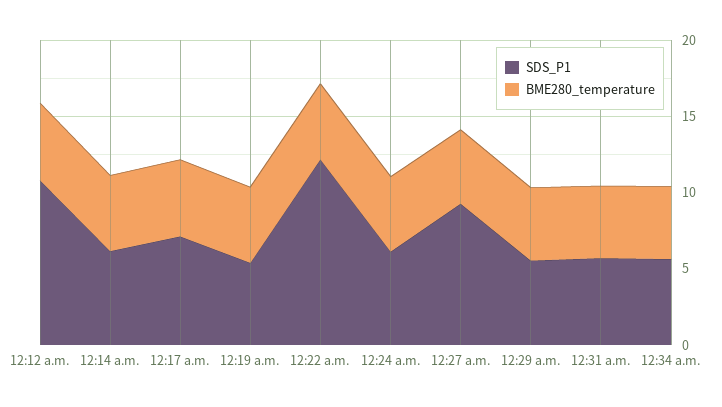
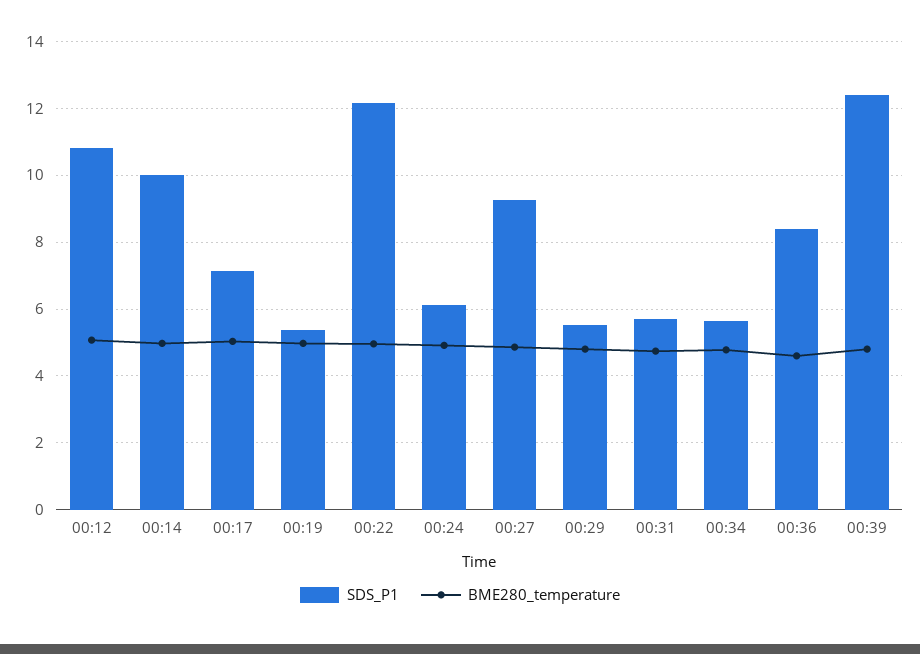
SDS_P1, 12:14 a.m.: 6 -> 10
SDS_P1, 00:36: none -> 8.4
BME280_temperature, 00:36: none -> 4.6
SDS_P1, 00:39: none -> 12.4
BME280_temperature, 00:39: none -> 4.8

